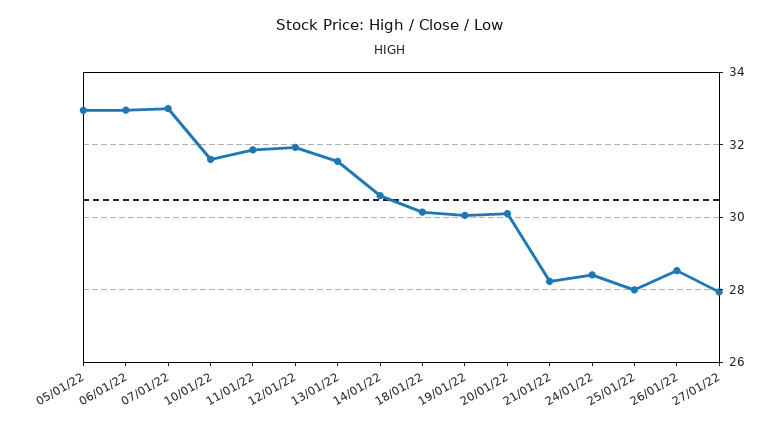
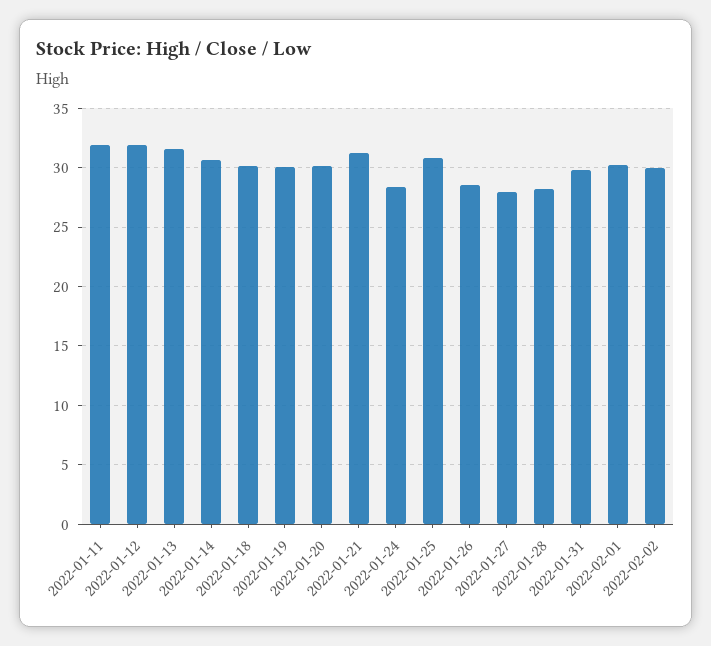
05/01/22: 33 -> none
06/01/22: 33 -> none
07/01/22: 33 -> none
10/01/22: 31.6 -> none
21/01/22: 28.2 -> 31
25/01/22: 28 -> 31
2022-01-28: none -> 28
2022-01-31: none -> 30
2022-02-01: none -> 30
2022-02-02: none -> 30

